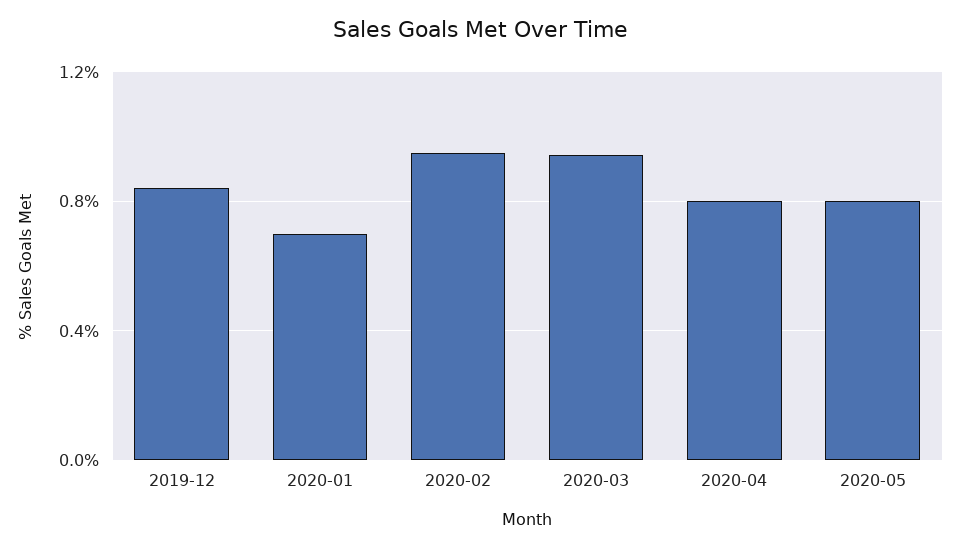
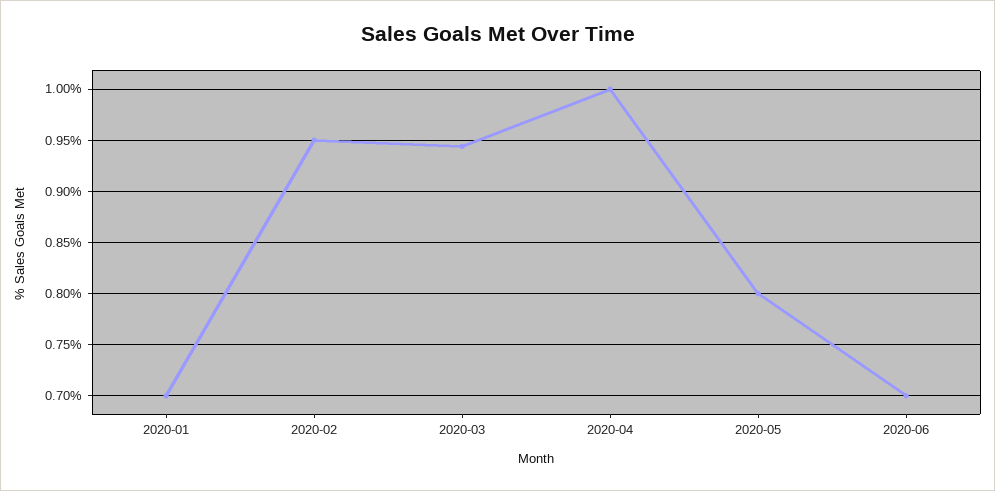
2019-12: 0.85 -> none
2020-04: 0.8 -> 1
2020-06: none -> 0.7

